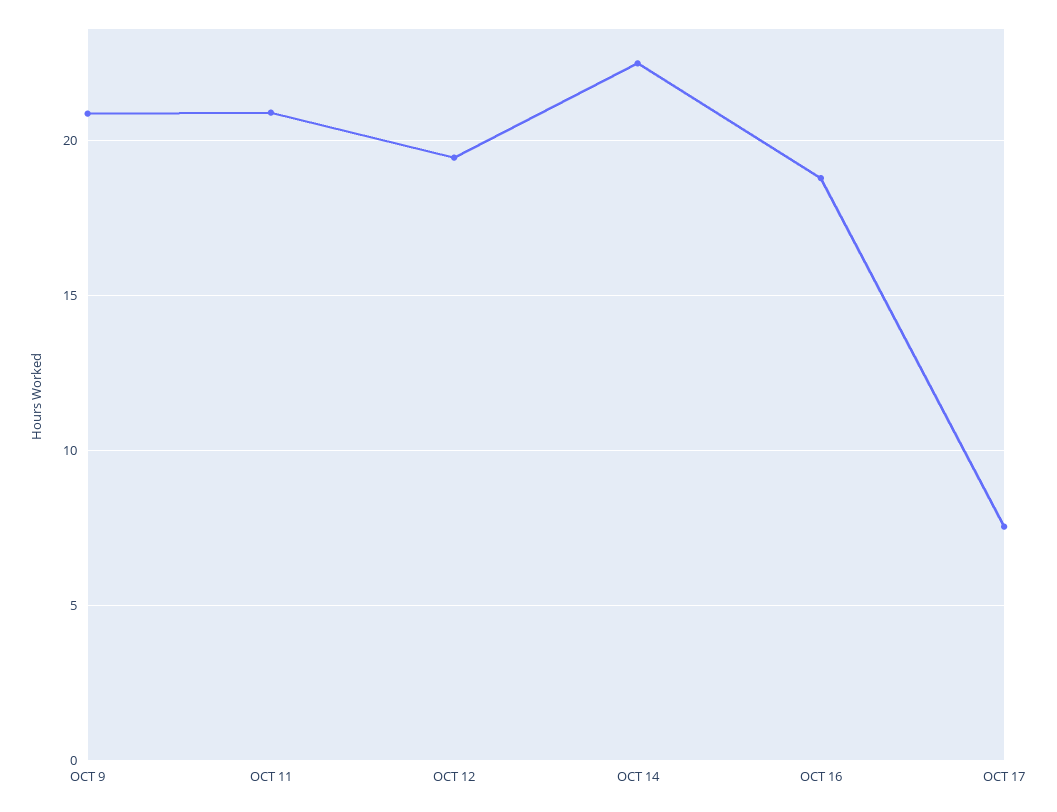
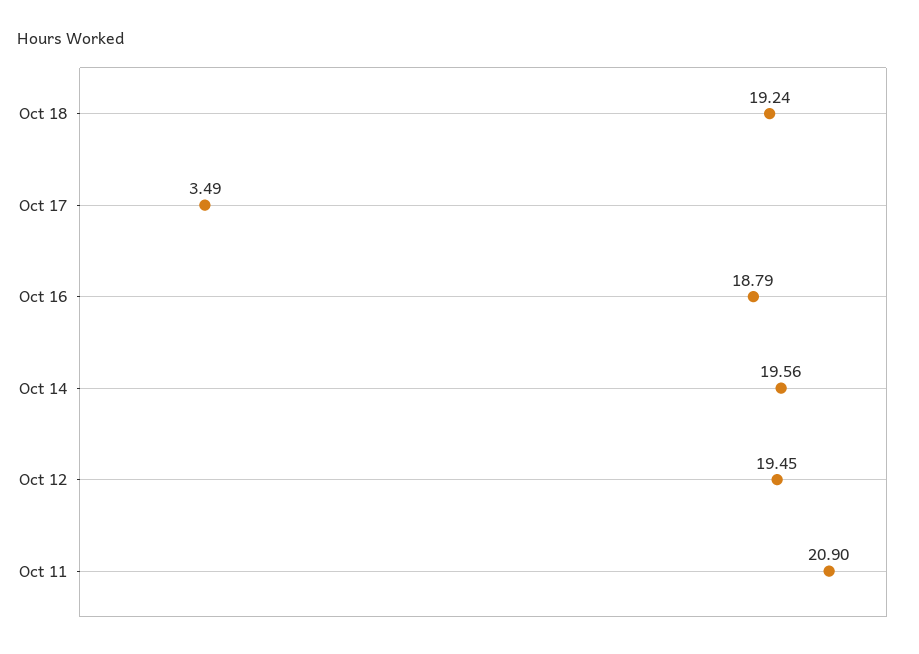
OCT 9: 21 -> none
OCT 14: 22.5 -> 19.56
OCT 17: 7.5 -> 3.49
Oct 18: none -> 19.24

